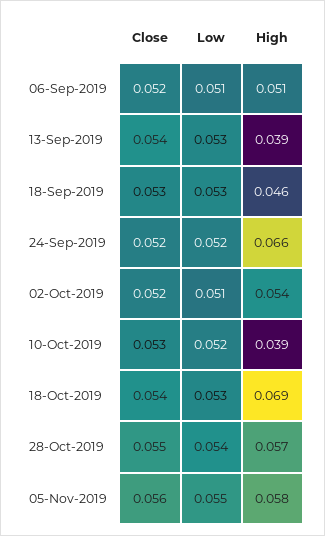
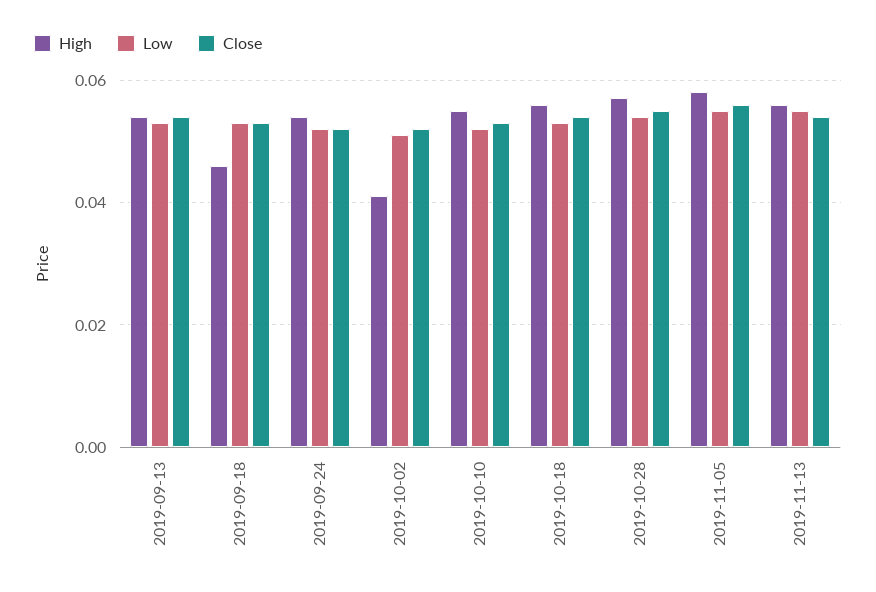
Close, 06-Sep-2019: 0.052 -> none
Low, 06-Sep-2019: 0.051 -> none
High, 06-Sep-2019: 0.051 -> none
High, 13-Sep-2019: 0.039 -> 0.055
High, 24-Sep-2019: 0.066 -> 0.055
High, 02-Oct-2019: 0.054 -> 0.04
High, 10-Oct-2019: 0.039 -> 0.055
High, 18-Oct-2019: 0.069 -> 0.055
High, 2019-11-13: none -> 0.055
Low, 2019-11-13: none -> 0.055
Close, 2019-11-13: none -> 0.055

